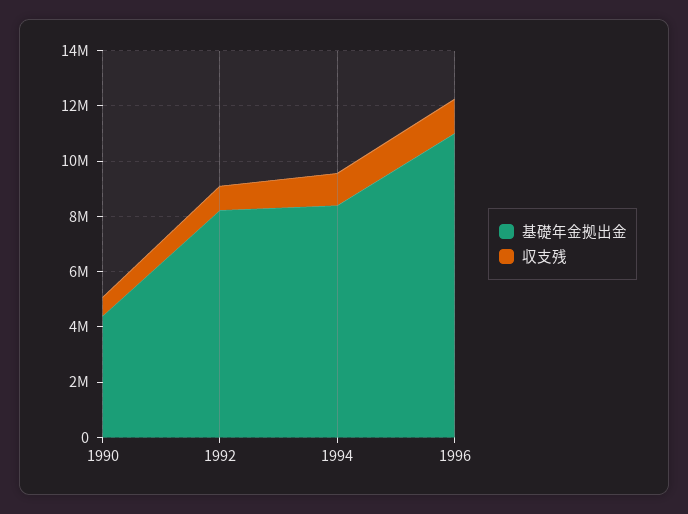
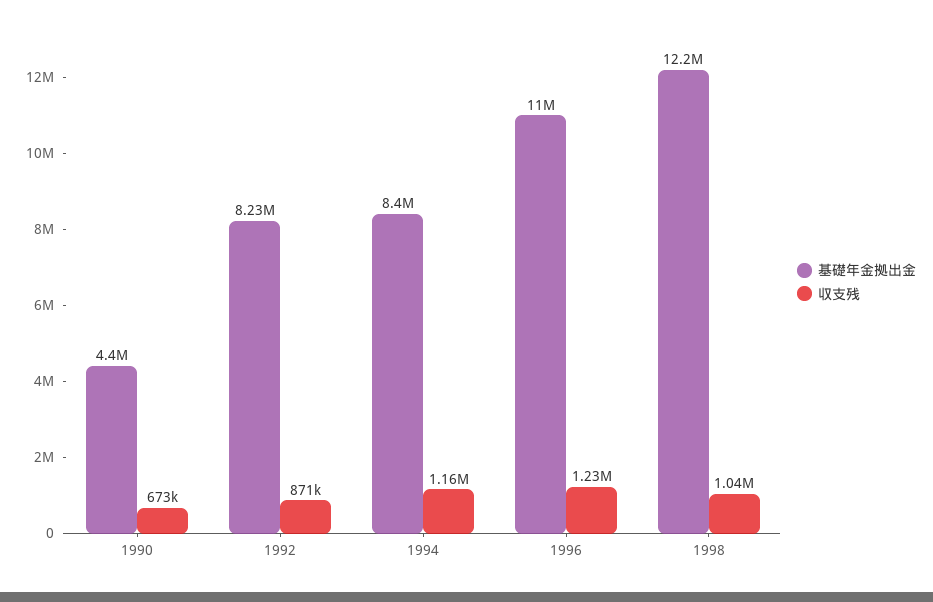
基礎年金拠出金, 1998: none -> 12200000
収支残, 1998: none -> 1040000

